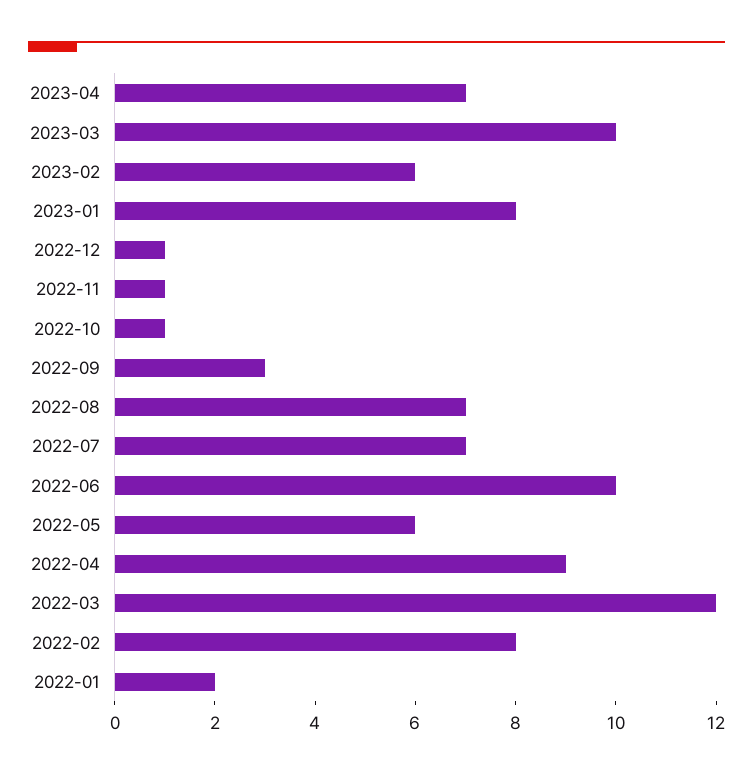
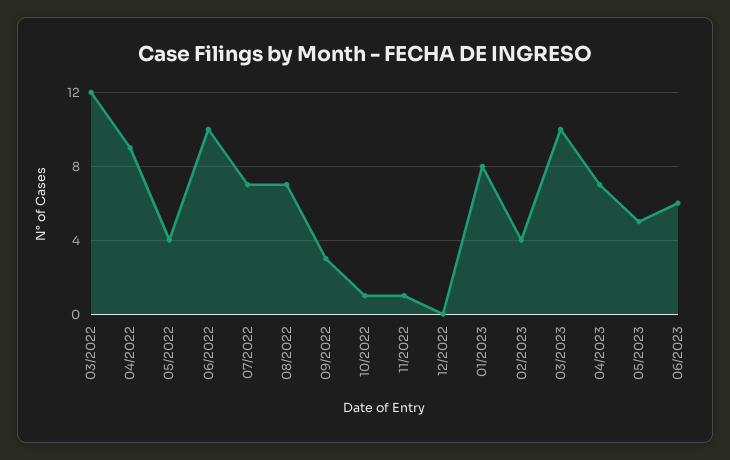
2023-02: 6 -> 4
2022-12: 1 -> 0
2022-05: 6 -> 4
2022-02: 8 -> none
2022-01: 2 -> none
05/2023: none -> 5
06/2023: none -> 6

